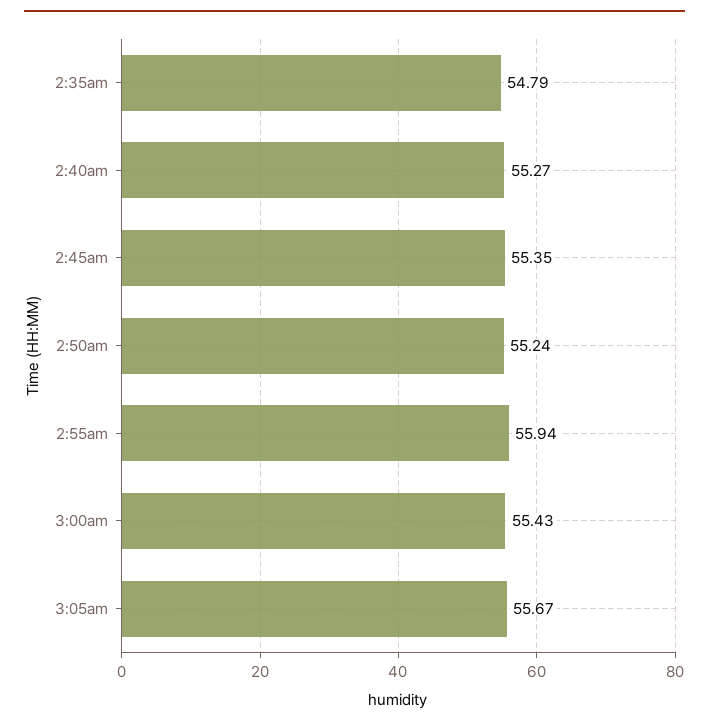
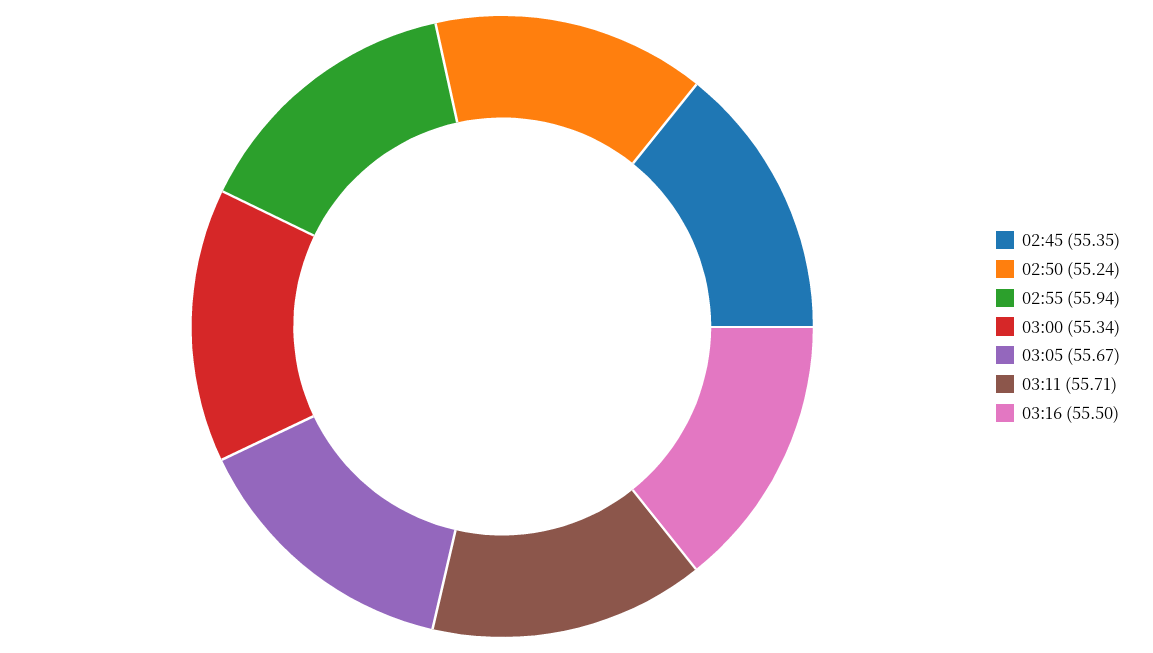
2:35am: 54.79 -> none
2:40am: 55.27 -> none
3:00am: 55.43 -> 55.34
03:11: none -> 55.71
03:16: none -> 55.5

